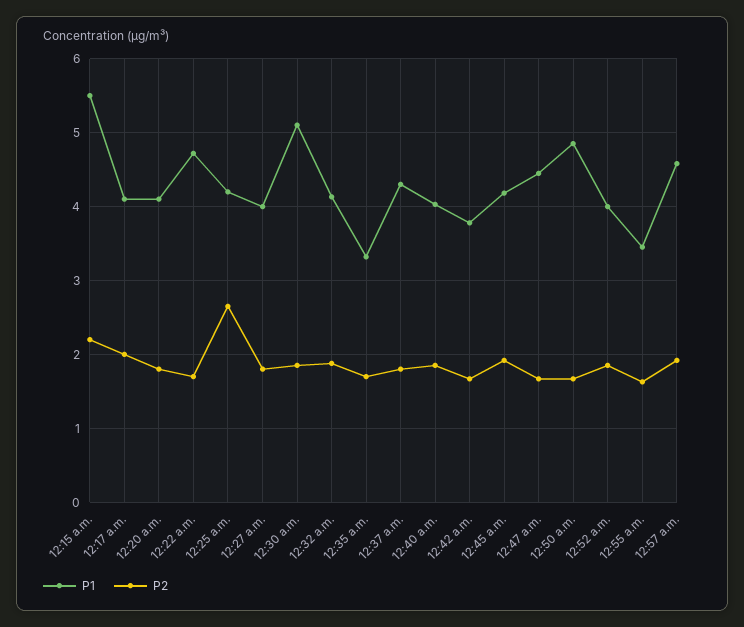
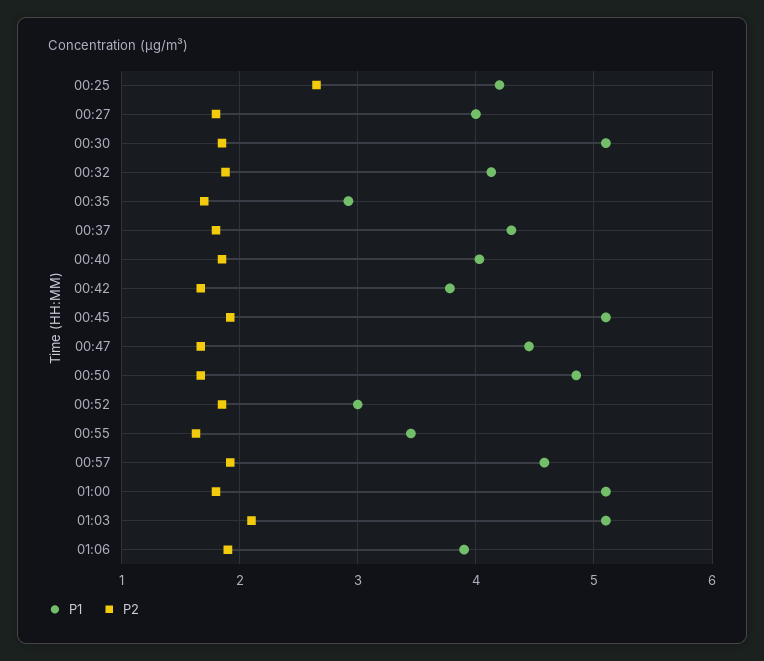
P1, 12:15 a.m.: 5.5 -> none
P2, 12:15 a.m.: 2.2 -> none
P1, 12:17 a.m.: 4.1 -> none
P2, 12:17 a.m.: 2 -> none
P1, 12:20 a.m.: 4.1 -> none
P2, 12:20 a.m.: 1.8 -> none
P1, 12:22 a.m.: 4.7 -> none
P2, 12:22 a.m.: 1.7 -> none
P1, 12:35 a.m.: 3.3 -> 2.9
P1, 12:45 a.m.: 4.2 -> 5.1
P1, 12:52 a.m.: 4 -> 3
P1, 01:00: none -> 5.1
P2, 01:00: none -> 1.8
P1, 01:03: none -> 5.1
P2, 01:03: none -> 2.1
P1, 01:06: none -> 3.9
P2, 01:06: none -> 1.9

